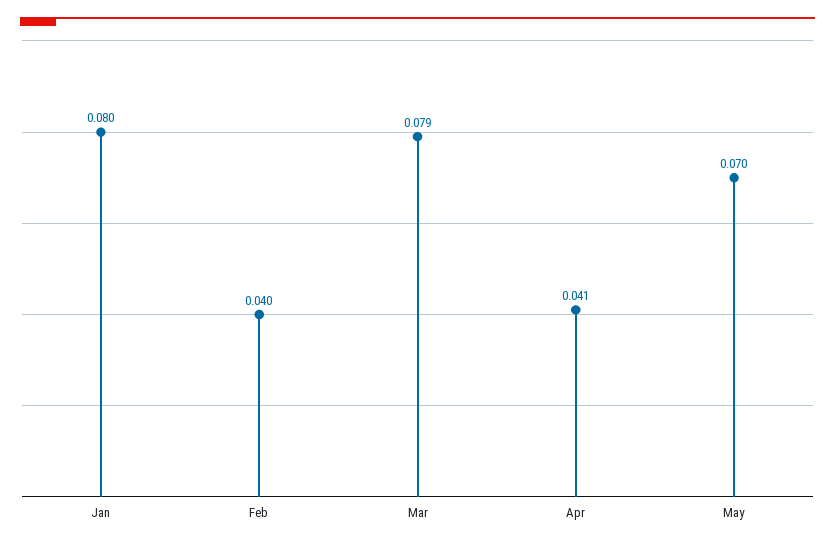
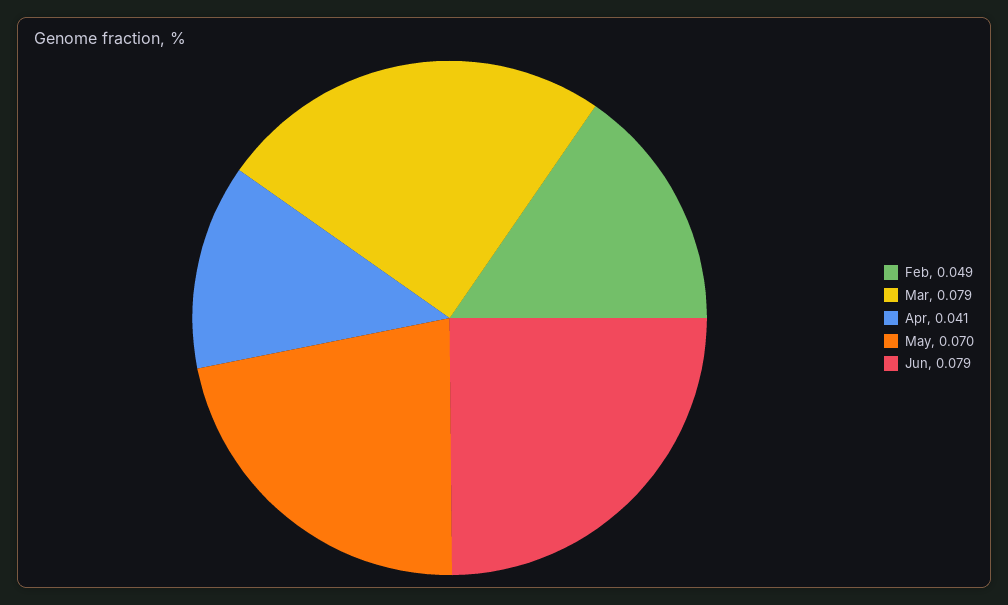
Jan: 0.08 -> none
Feb: 0.04 -> 0.049
Jun: none -> 0.079

